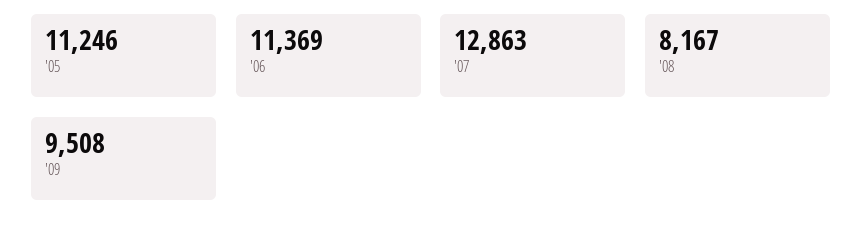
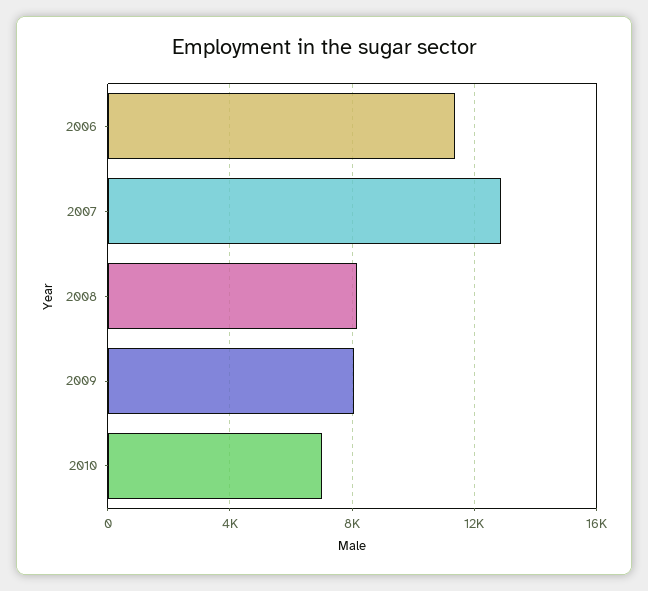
'05: 11246 -> none
'09: 9508 -> 8000
2010: none -> 7000

